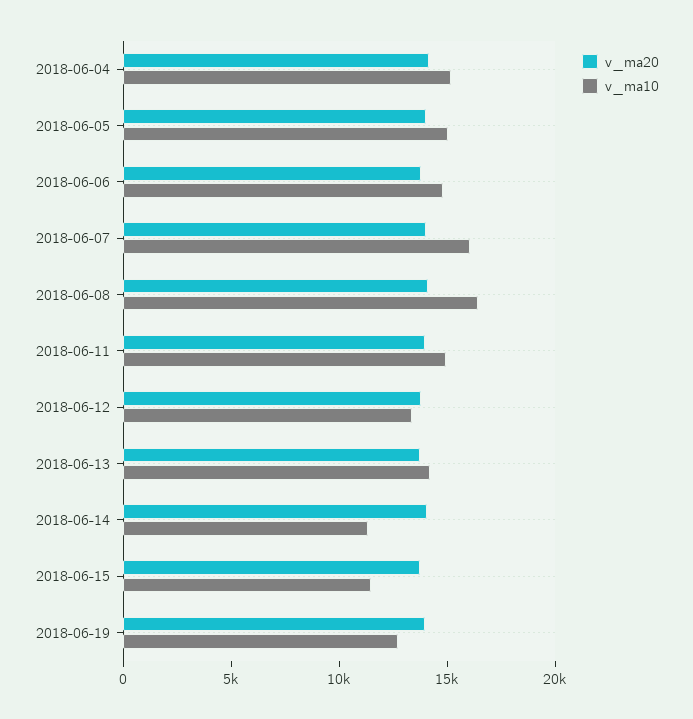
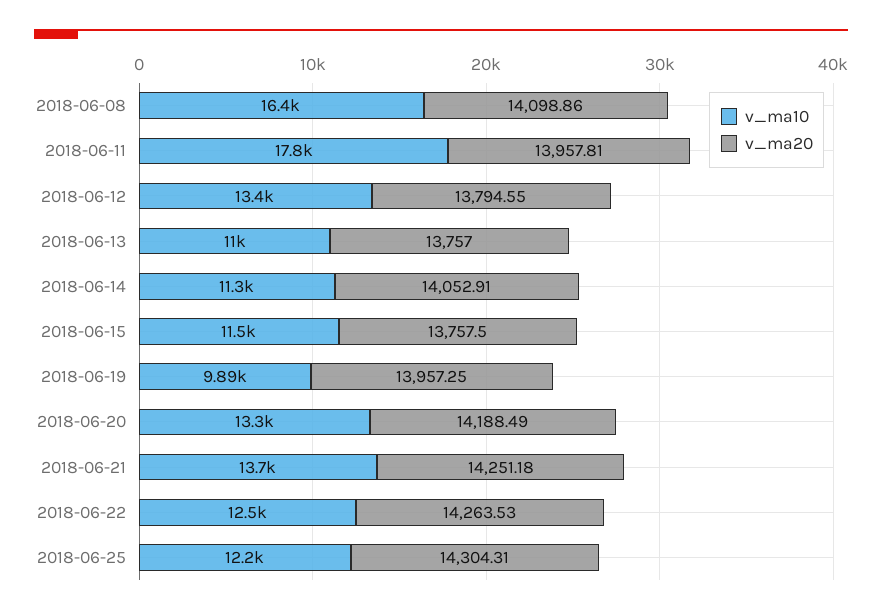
v_ma20, 2018-06-04: 14000 -> none
v_ma10, 2018-06-04: 15000 -> none
v_ma20, 2018-06-05: 14000 -> none
v_ma10, 2018-06-05: 15000 -> none
v_ma20, 2018-06-06: 14000 -> none
v_ma10, 2018-06-06: 15000 -> none
v_ma20, 2018-06-07: 14000 -> none
v_ma10, 2018-06-07: 16000 -> none
v_ma10, 2018-06-11: 15000 -> 17800
v_ma10, 2018-06-13: 14000 -> 11000
v_ma10, 2018-06-19: 13000 -> 9890
v_ma10, 2018-06-20: none -> 13300
v_ma20, 2018-06-20: none -> 14188.49
v_ma10, 2018-06-21: none -> 13700
v_ma20, 2018-06-21: none -> 14251.18
v_ma10, 2018-06-22: none -> 12500
v_ma20, 2018-06-22: none -> 14263.53
v_ma10, 2018-06-25: none -> 12200
v_ma20, 2018-06-25: none -> 14304.31

